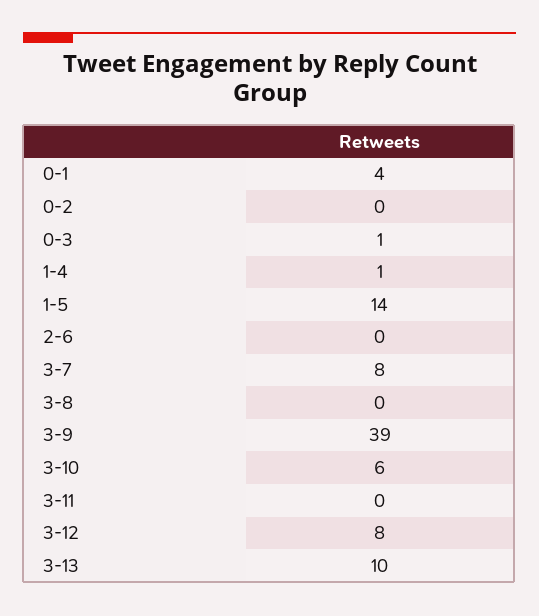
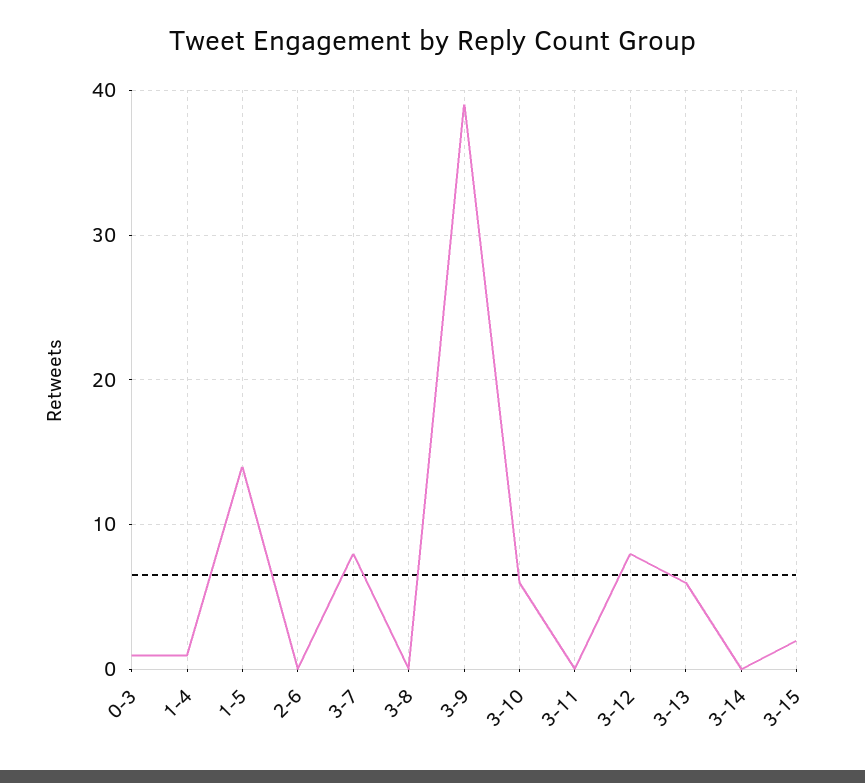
0-1: 4 -> none
0-2: 0 -> none
3-13: 10 -> 6
3-14: none -> 0
3-15: none -> 2

